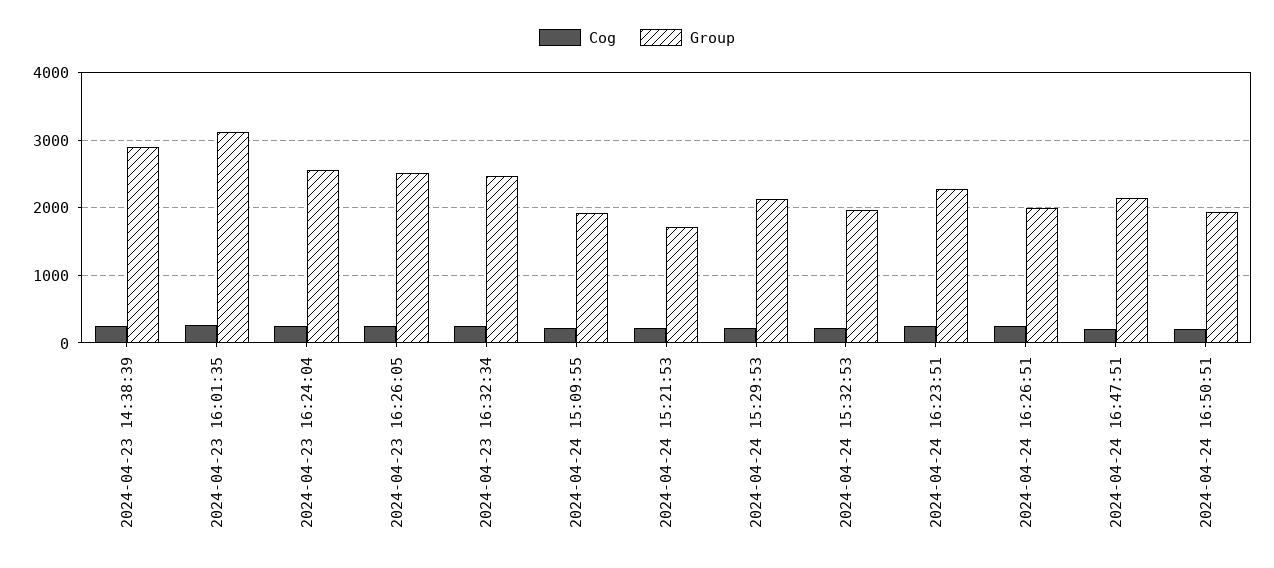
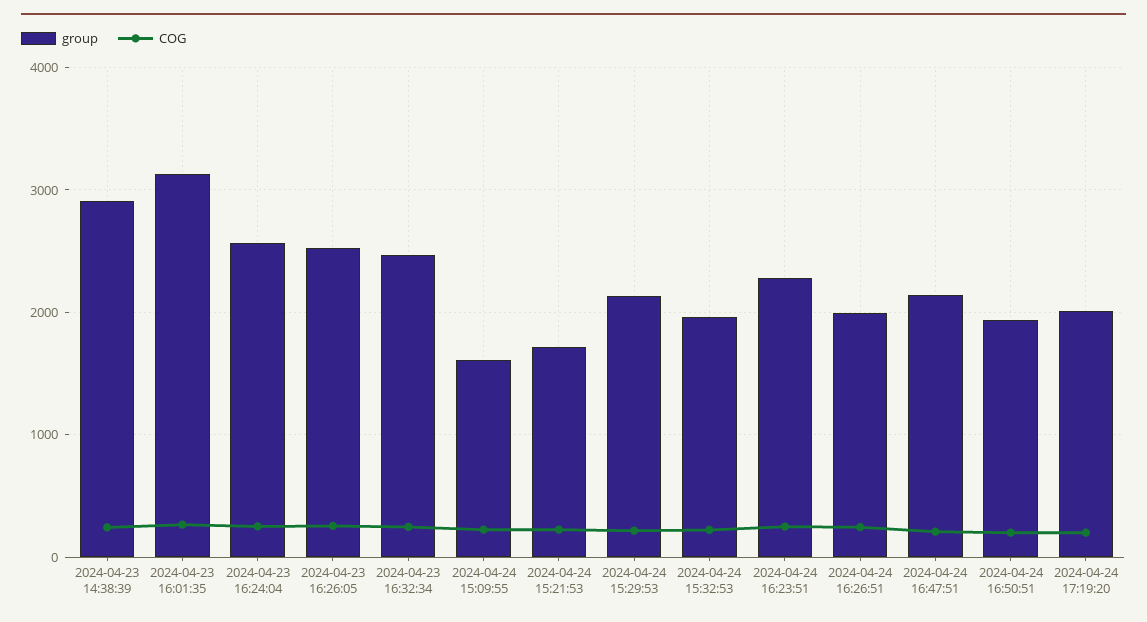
Group, 2024-04-24 15:09:55: 1900 -> 1600
Group, 2024-04-24 17:19:20: none -> 2000
Cog, 2024-04-24 17:19:20: none -> 200

